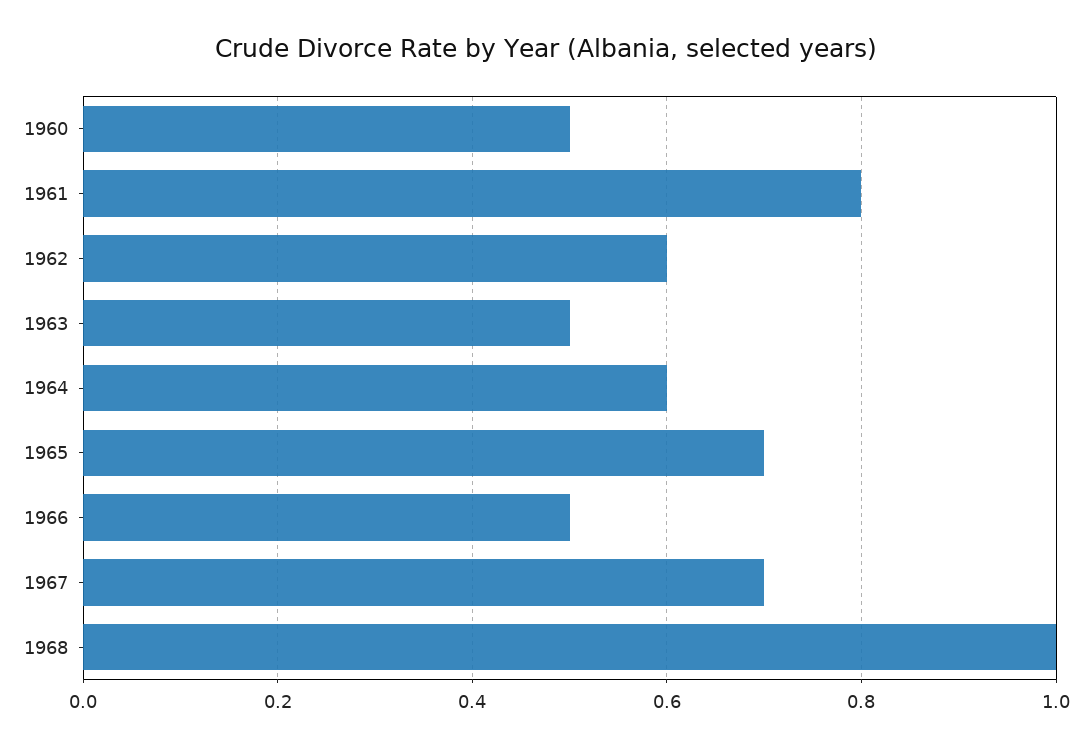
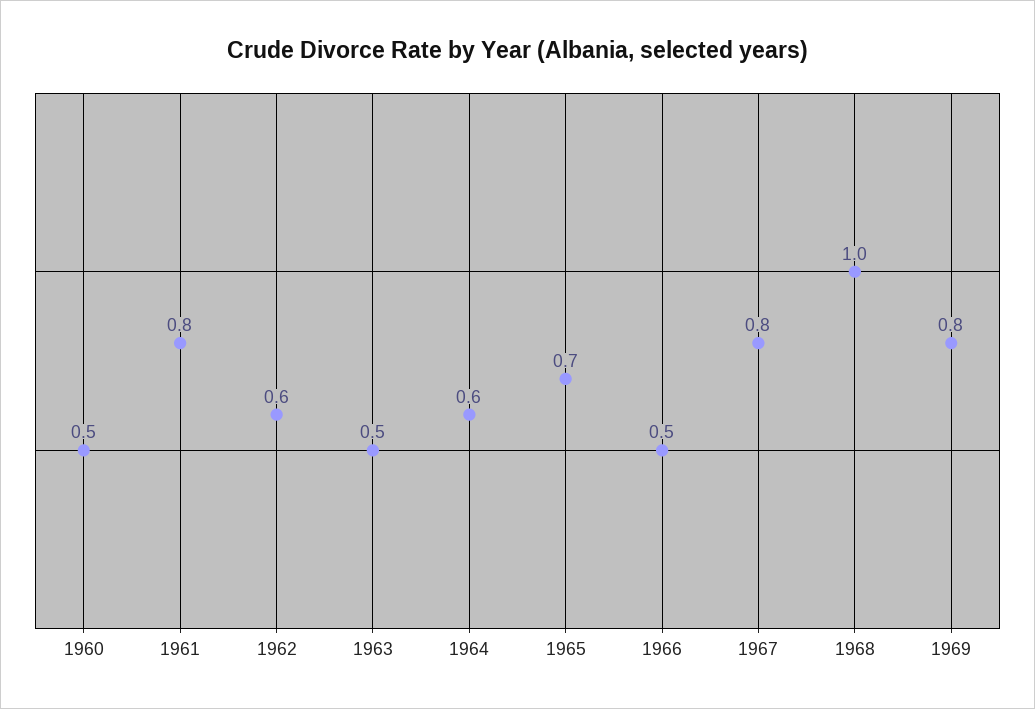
1967: 0.7 -> 0.8
1969: none -> 0.8

